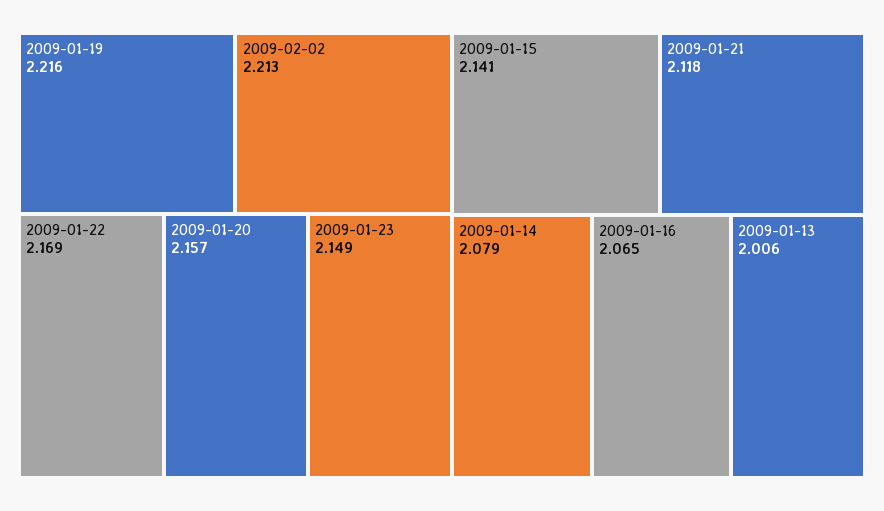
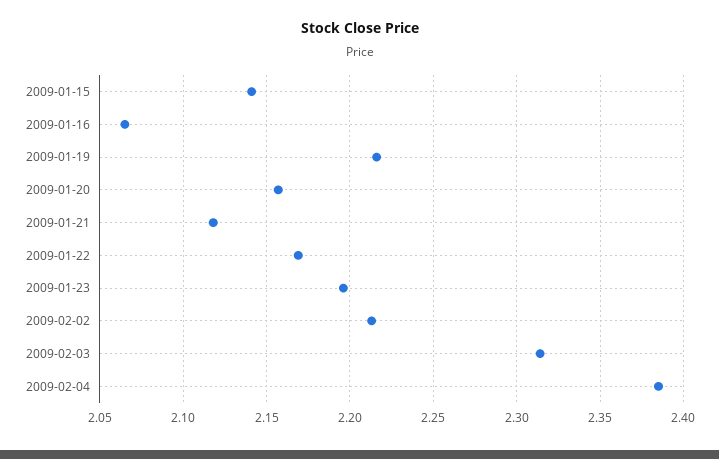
2009-01-23: 2.149 -> 2.195
2009-01-14: 2.079 -> none
2009-01-13: 2.006 -> none
2009-02-03: none -> 2.315
2009-02-04: none -> 2.385

